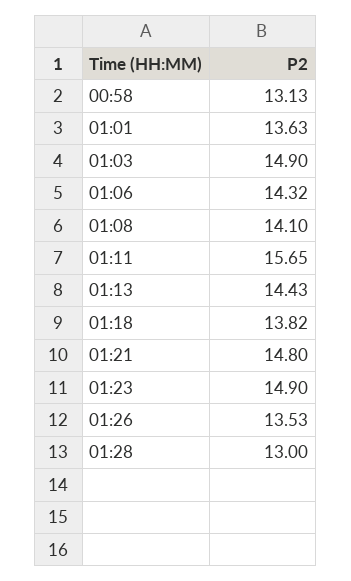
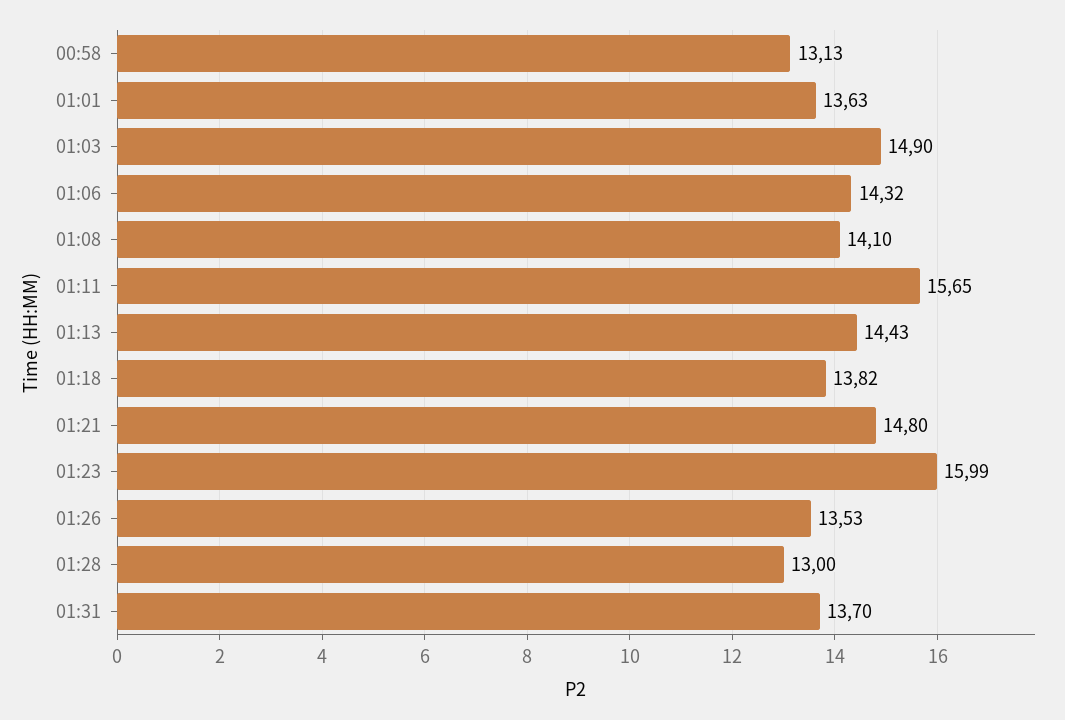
01:23: 14.9 -> 15.99
01:31: none -> 13.7

